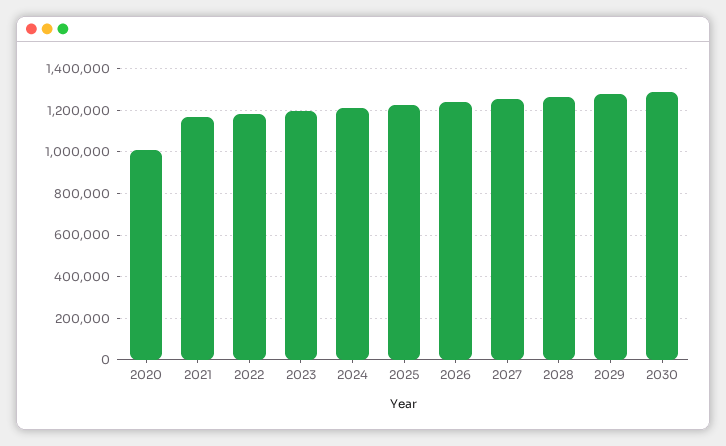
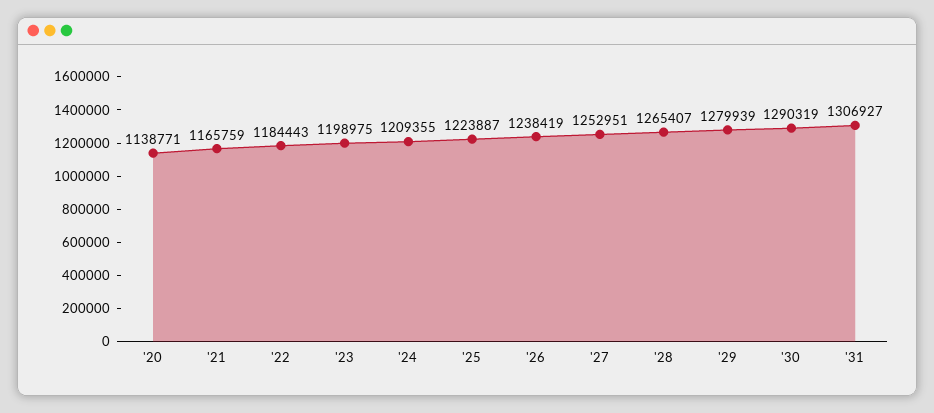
2020: 1000000 -> 1138771
'31: none -> 1306927

